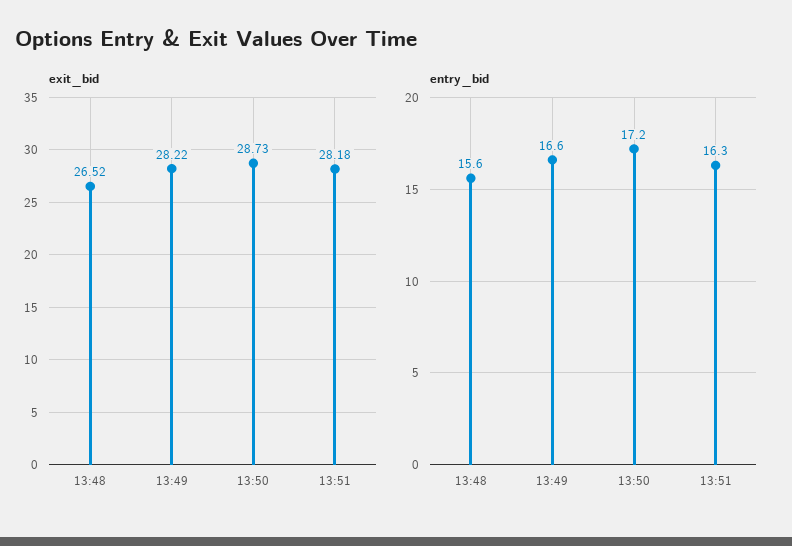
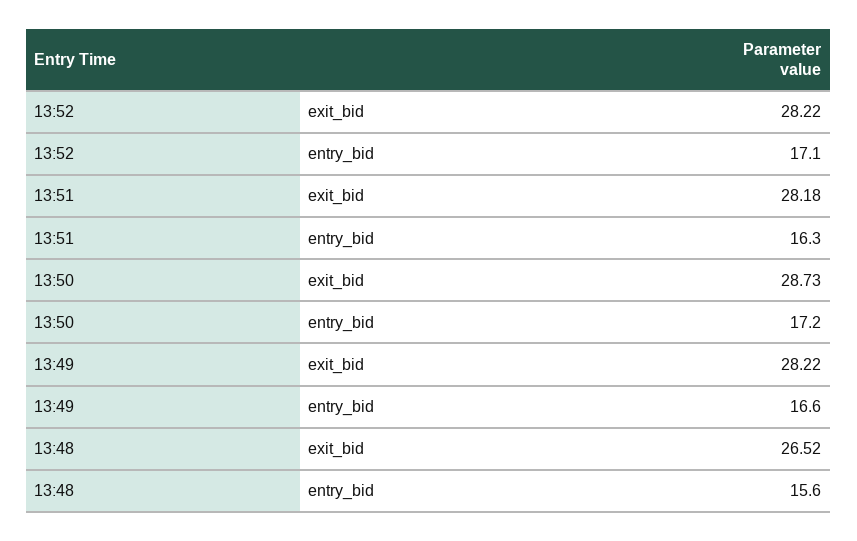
exit_bid, 13:52: none -> 28.22
entry_bid, 13:52: none -> 17.1

